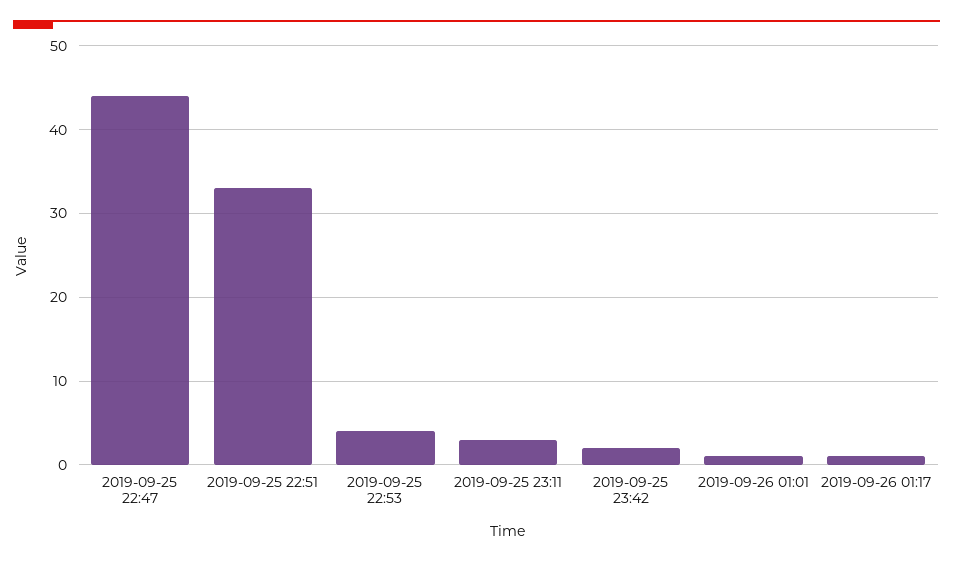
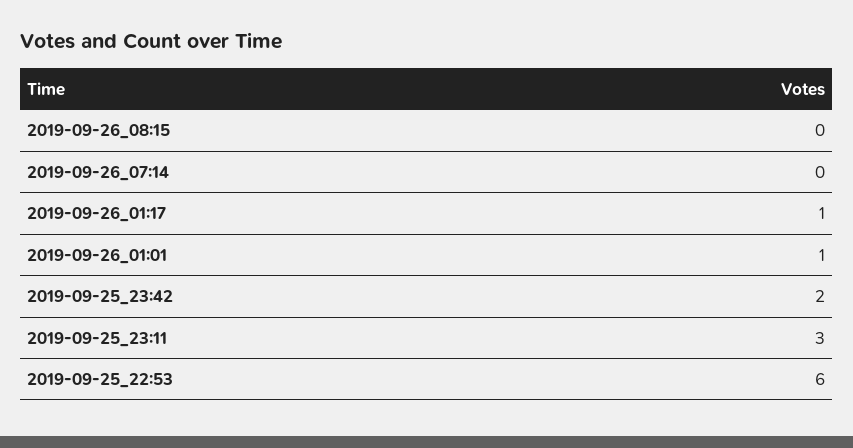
2019-09-25 22:47: 44 -> none
2019-09-25 22:51: 33 -> none
2019-09-25 22:53: 4 -> 6
2019-09-26_08:15: none -> 0
2019-09-26_07:14: none -> 0

